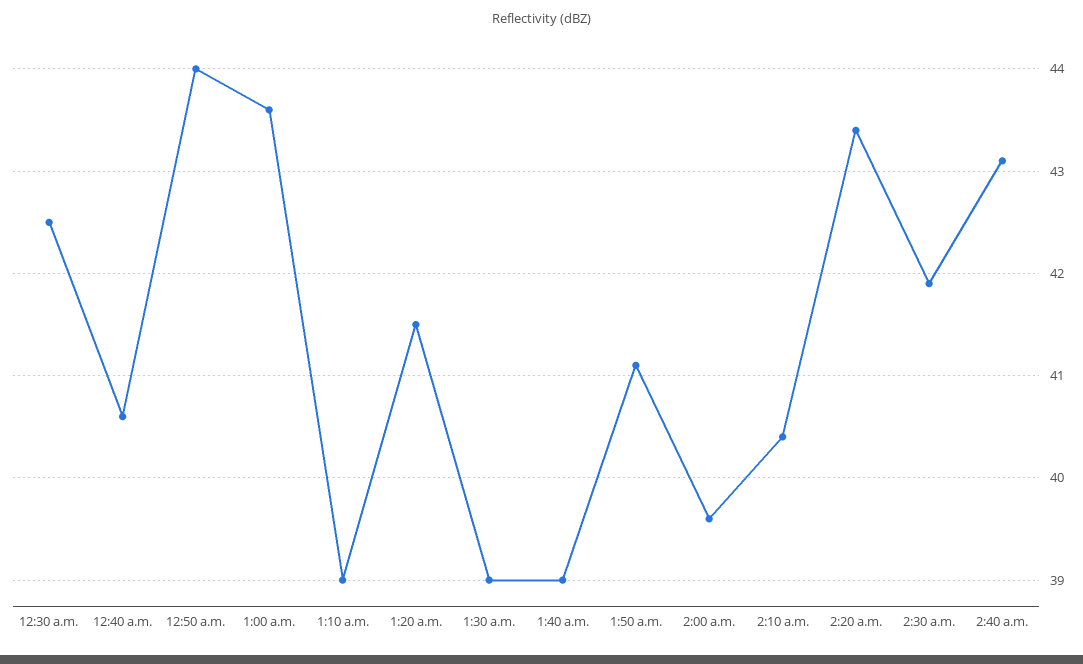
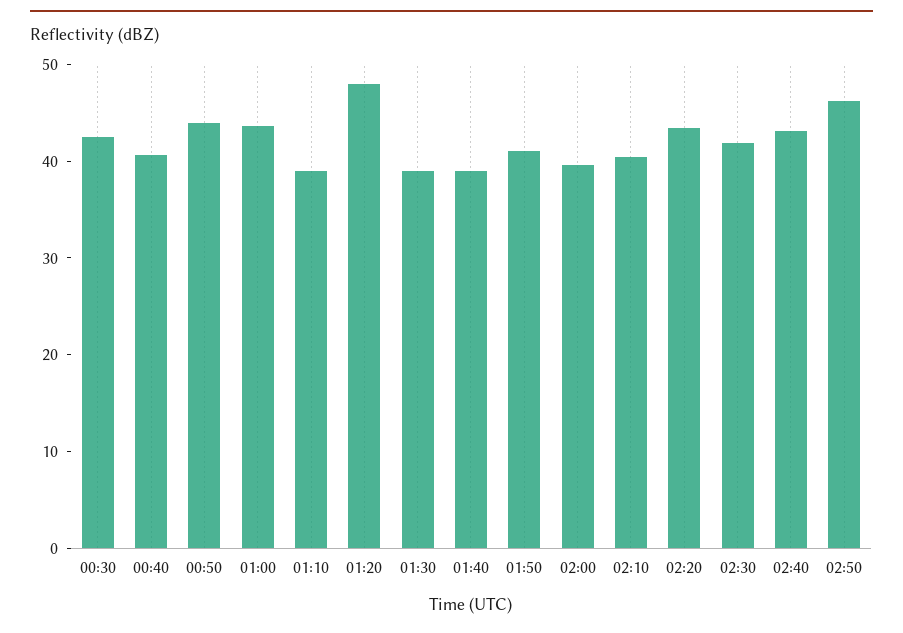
1:20 a.m.: 41.5 -> 48
02:50: none -> 46

